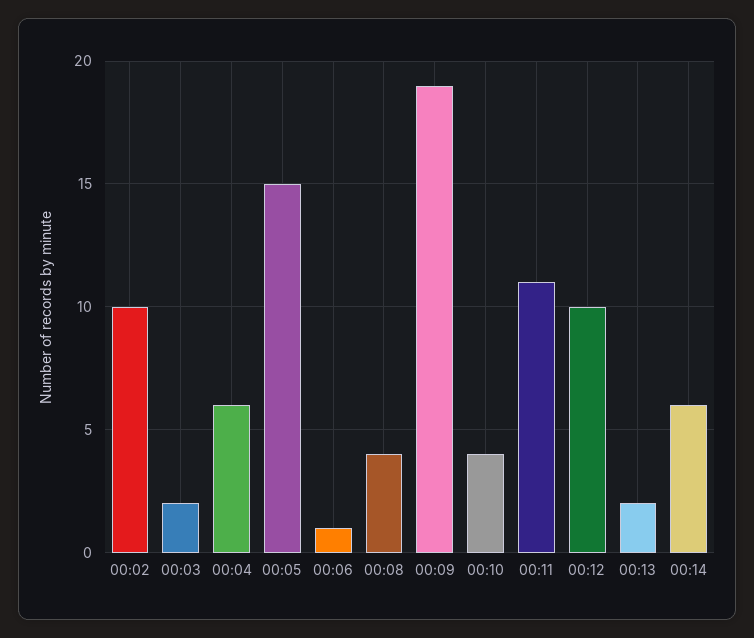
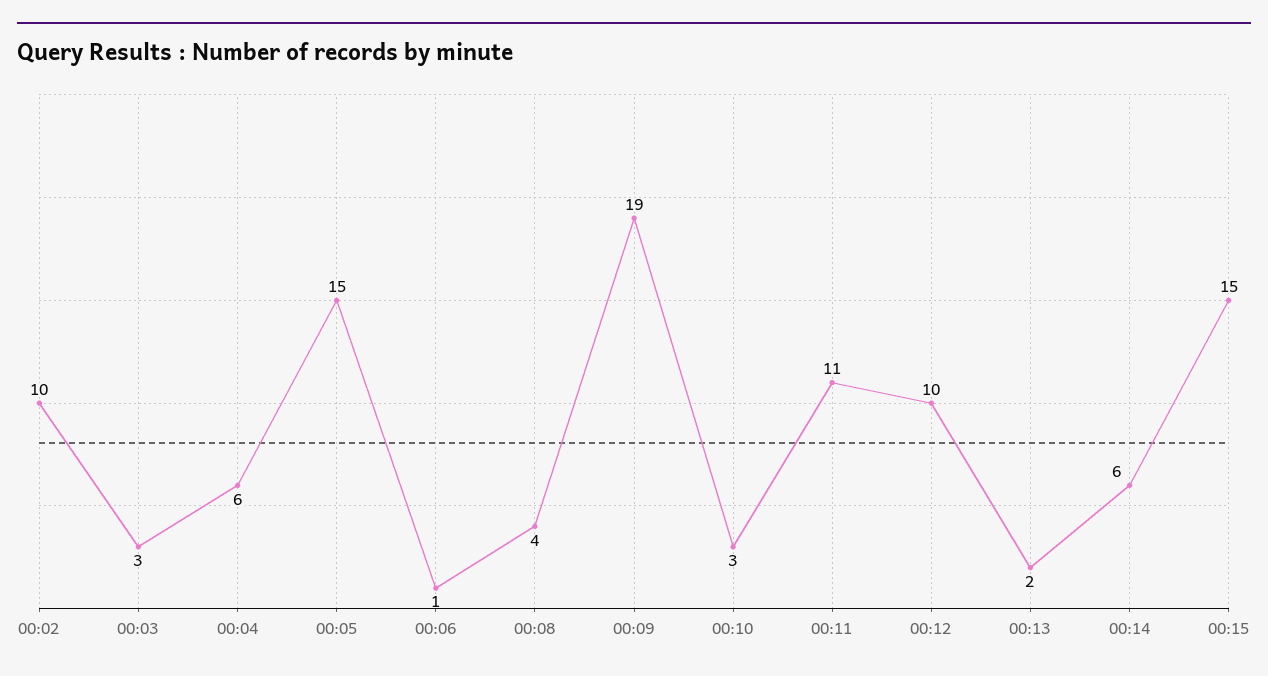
00:03: 2 -> 3
00:10: 4 -> 3
00:15: none -> 15

